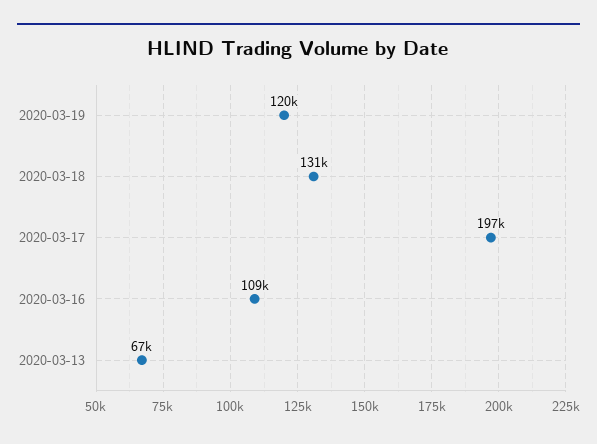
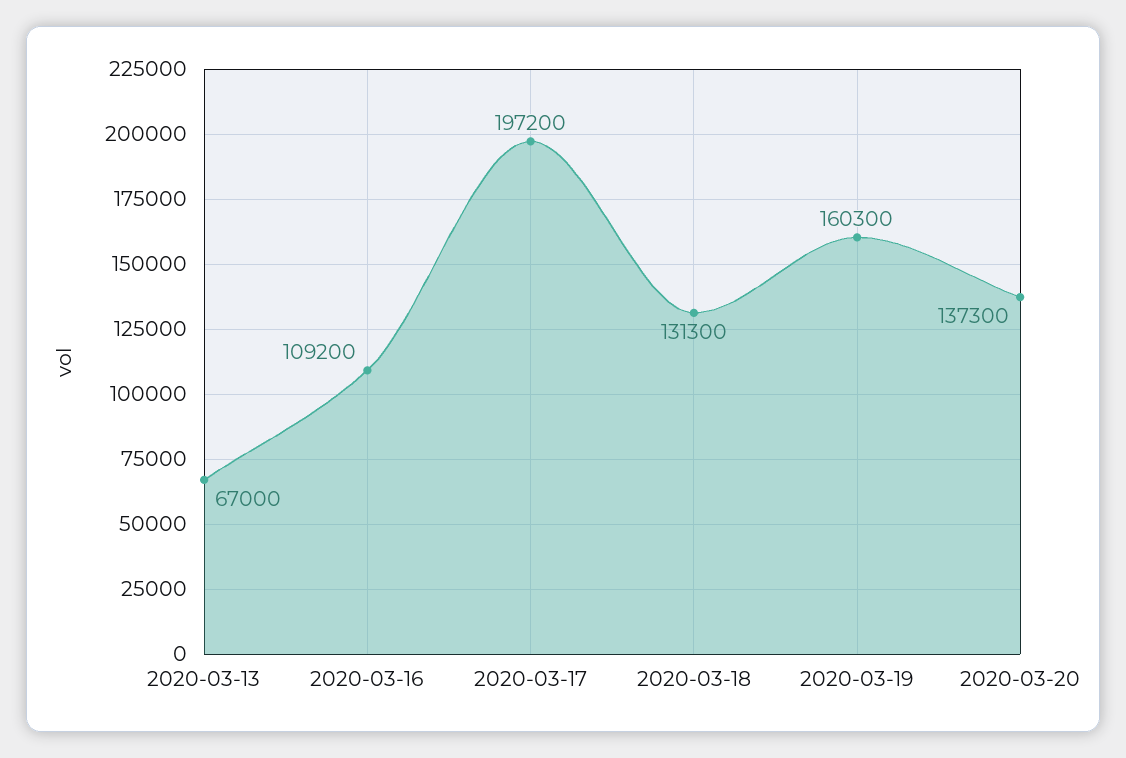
2020-03-19: 120000 -> 160300
2020-03-20: none -> 137300

